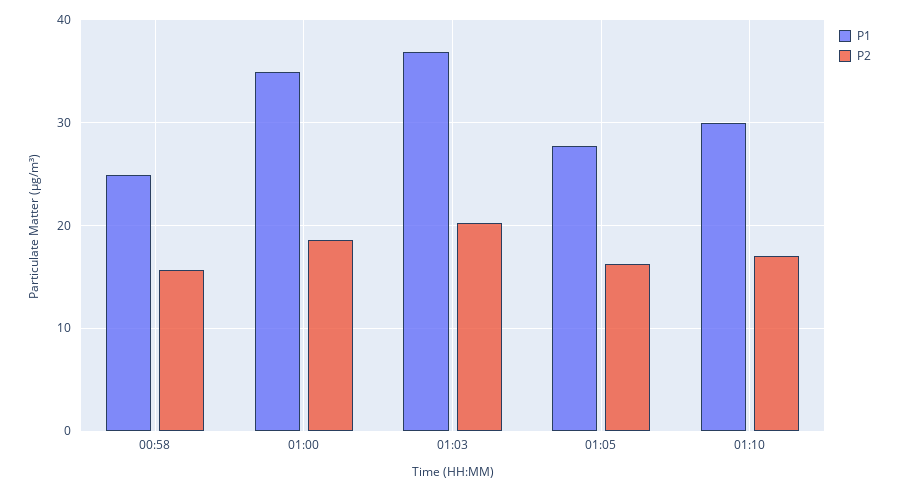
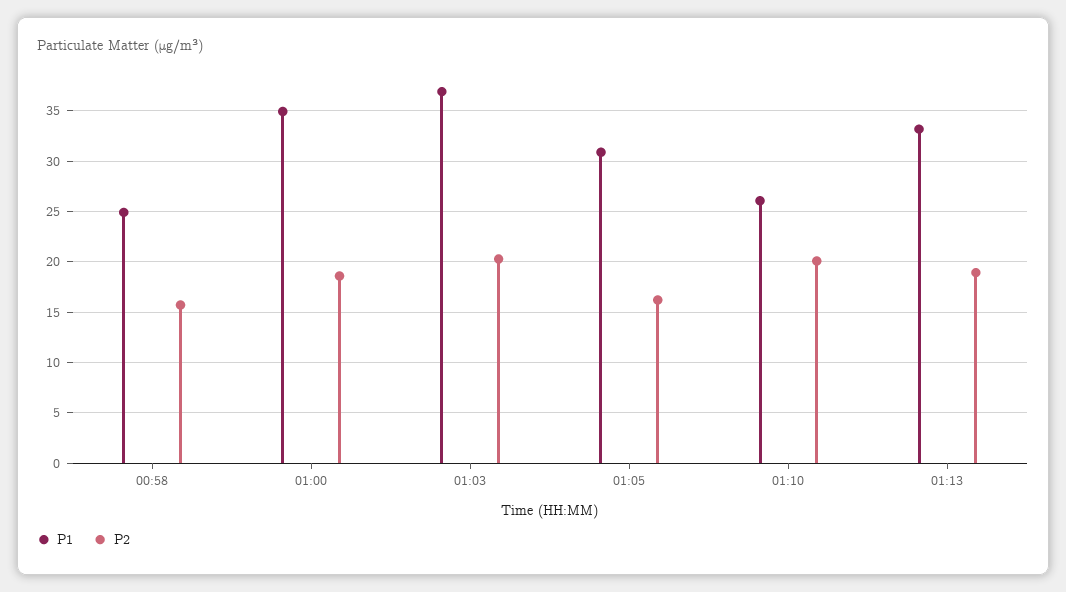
P1, 01:05: 28 -> 31
P1, 01:10: 30 -> 26
P2, 01:10: 17 -> 20
P1, 01:13: none -> 33
P2, 01:13: none -> 19

